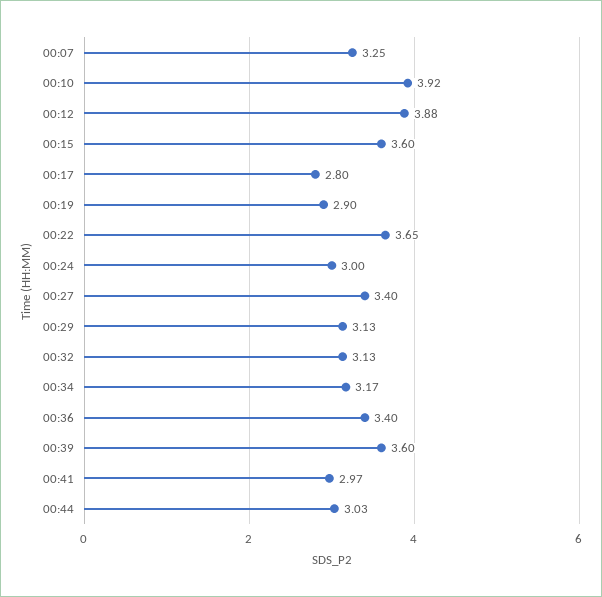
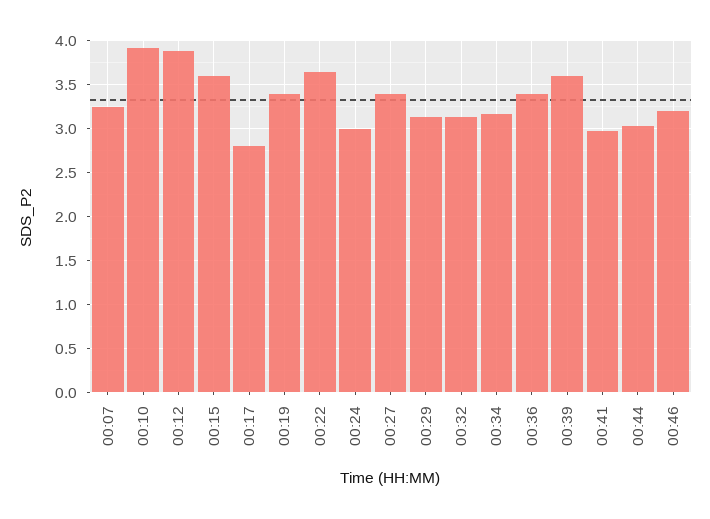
00:19: 2.9 -> 3.4
00:46: none -> 3.2

